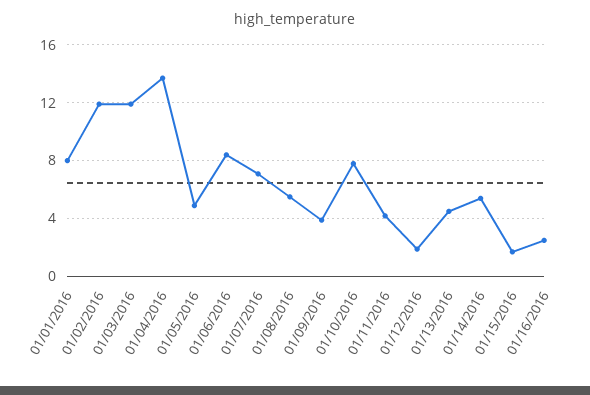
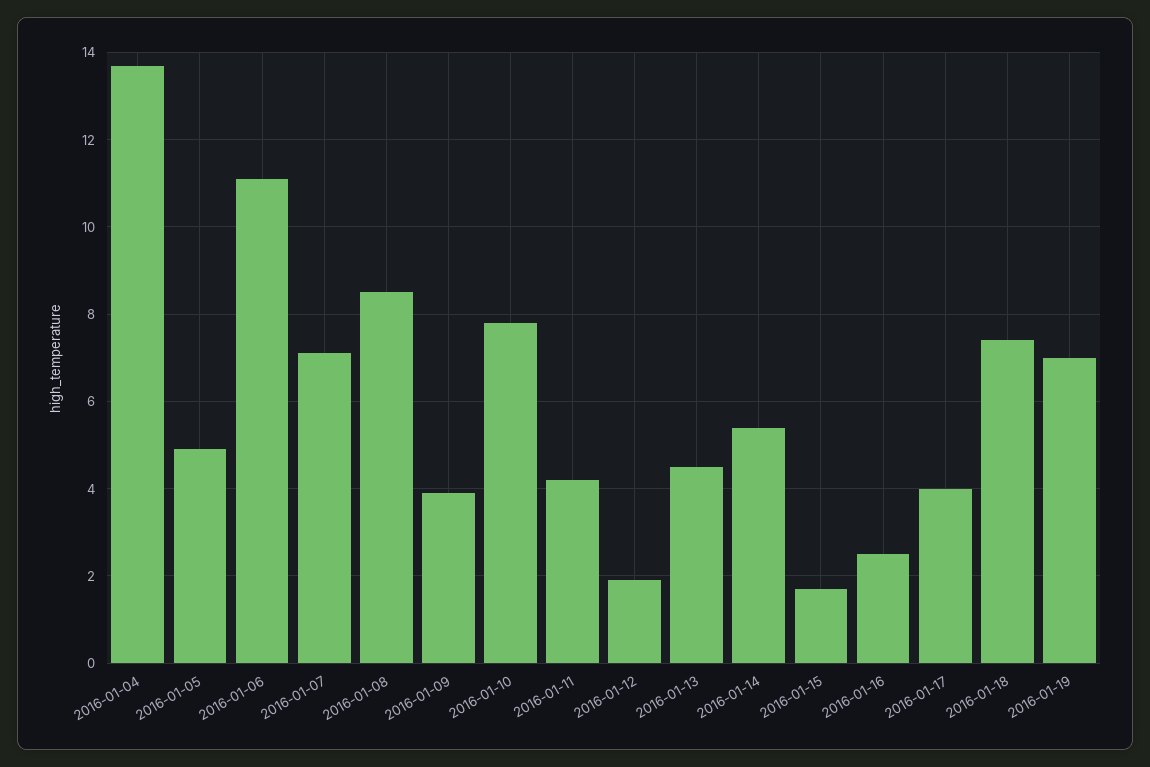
01/01/2016: 8 -> none
01/02/2016: 12 -> none
01/03/2016: 12 -> none
01/06/2016: 8.5 -> 11
01/08/2016: 5.5 -> 8.5
2016-01-17: none -> 4
2016-01-18: none -> 7.5
2016-01-19: none -> 7

